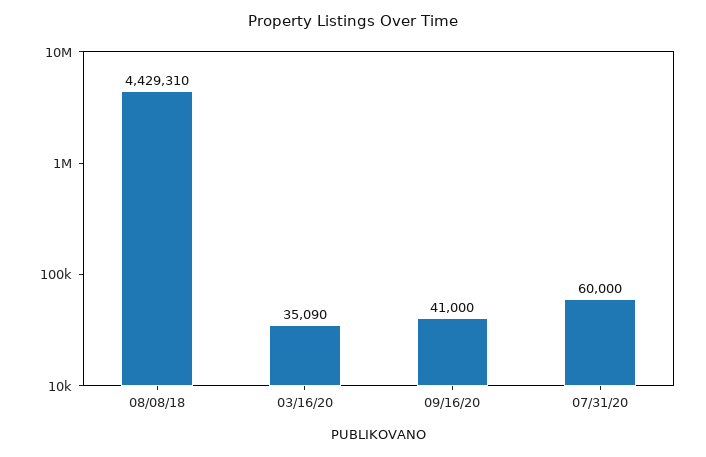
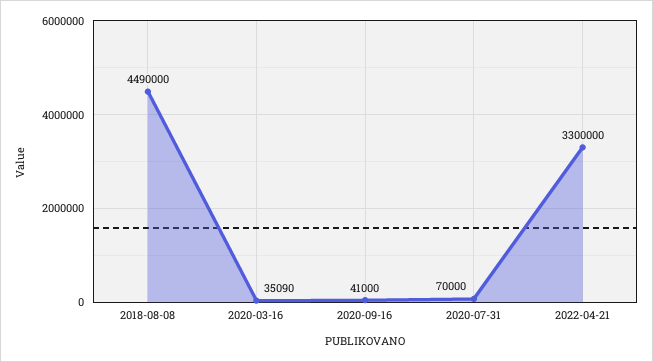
08/08/18: 4429310 -> 4490000
07/31/20: 60000 -> 70000
2022-04-21: none -> 3300000

